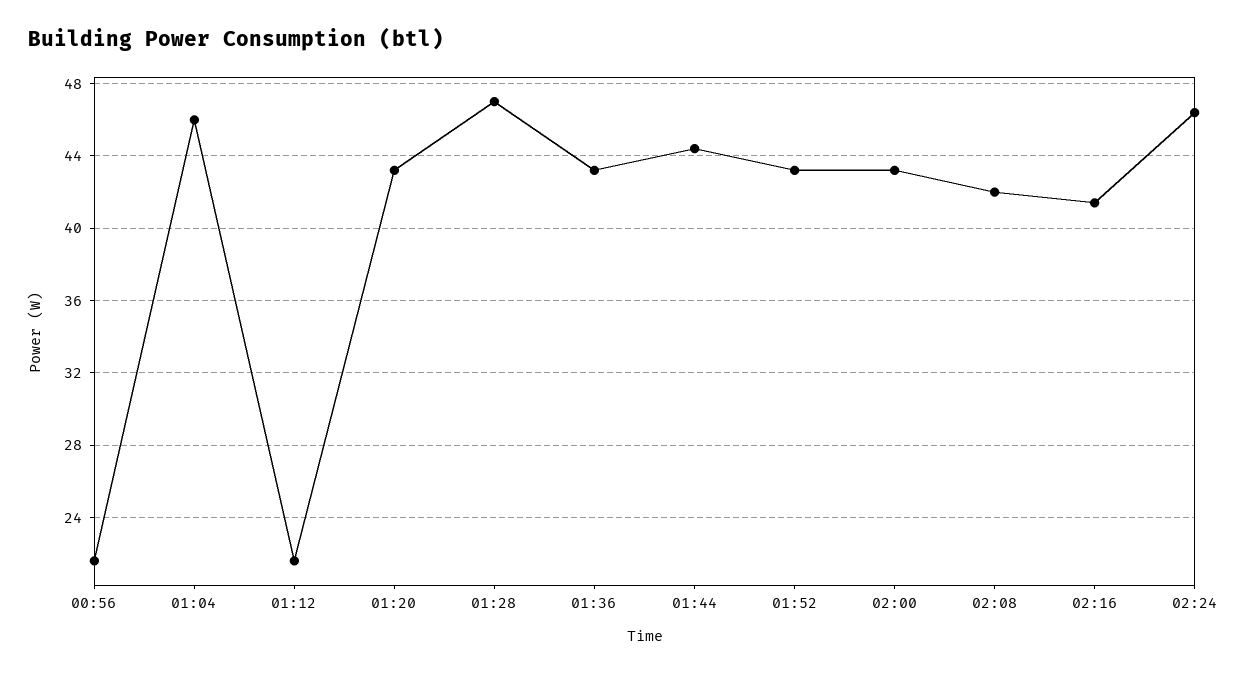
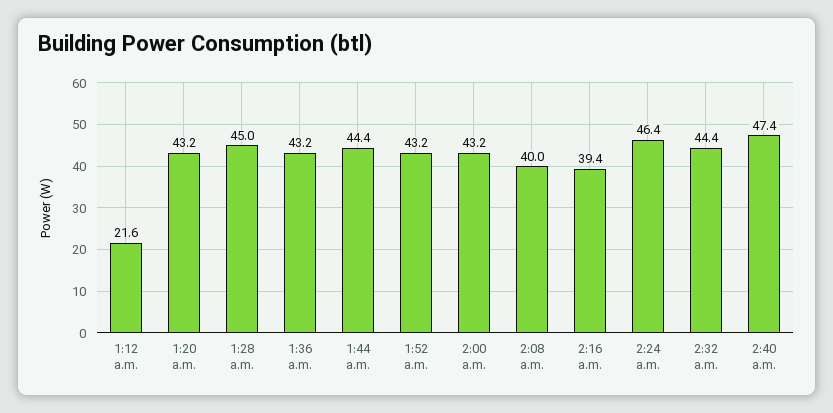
00:56: 21.5 -> none
01:04: 46 -> none
01:28: 47 -> 45
02:08: 42 -> 40
02:16: 41.5 -> 39.4
2:32 a.m.: none -> 44.4
2:40 a.m.: none -> 47.4

